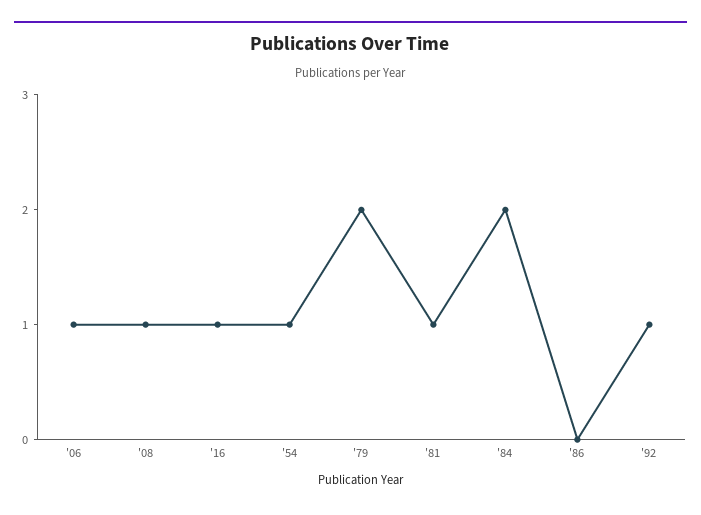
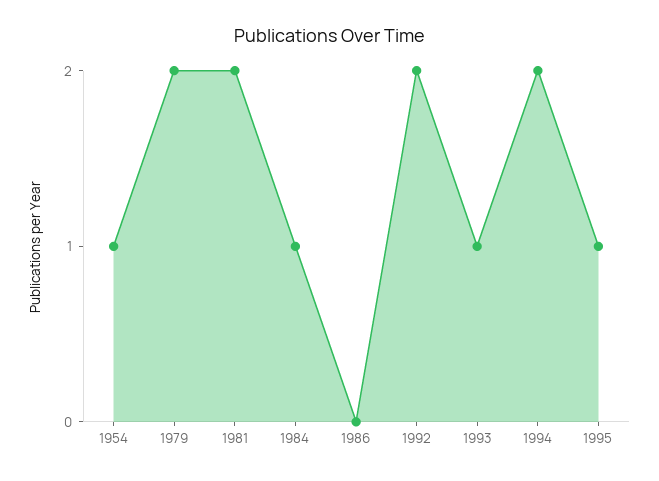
'06: 1 -> none
'08: 1 -> none
'16: 1 -> none
'81: 1 -> 2
'84: 2 -> 1
'92: 1 -> 2
1993: none -> 1
1994: none -> 2
1995: none -> 1

